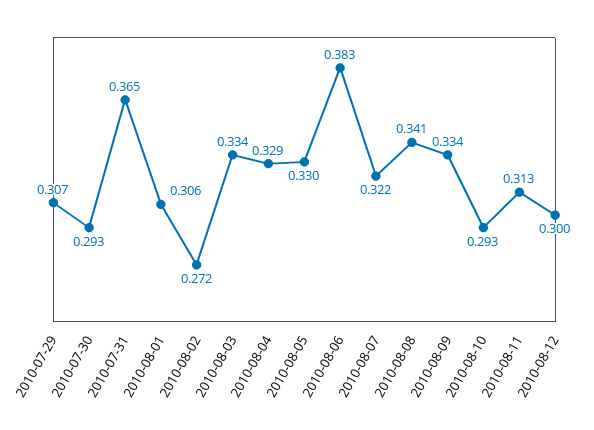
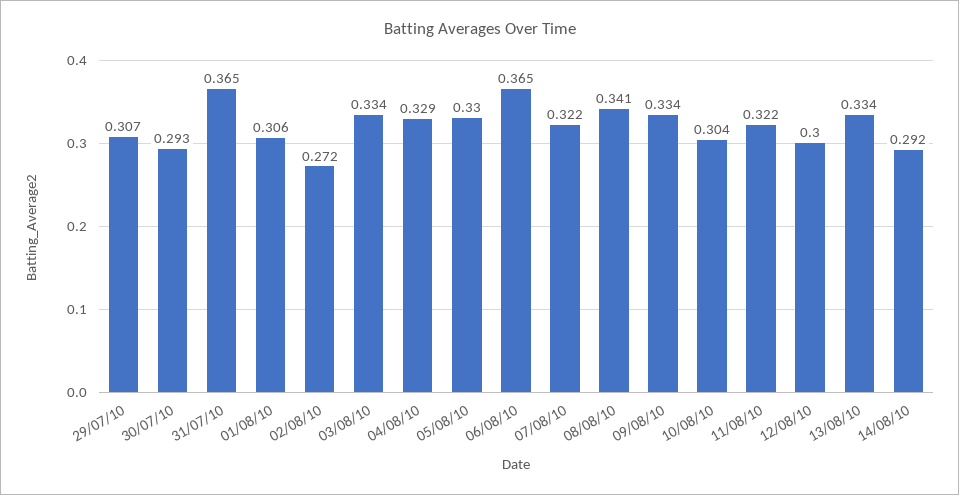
2010-08-06: 0.383 -> 0.365
2010-08-10: 0.293 -> 0.304
2010-08-11: 0.313 -> 0.322
13/08/10: none -> 0.334
14/08/10: none -> 0.292

